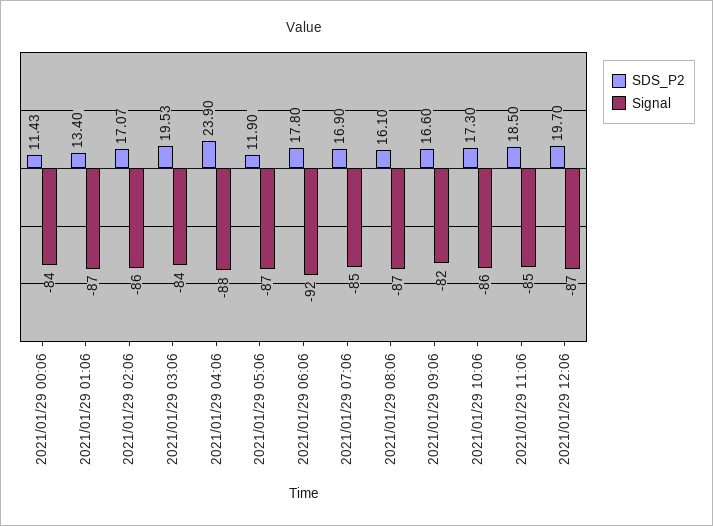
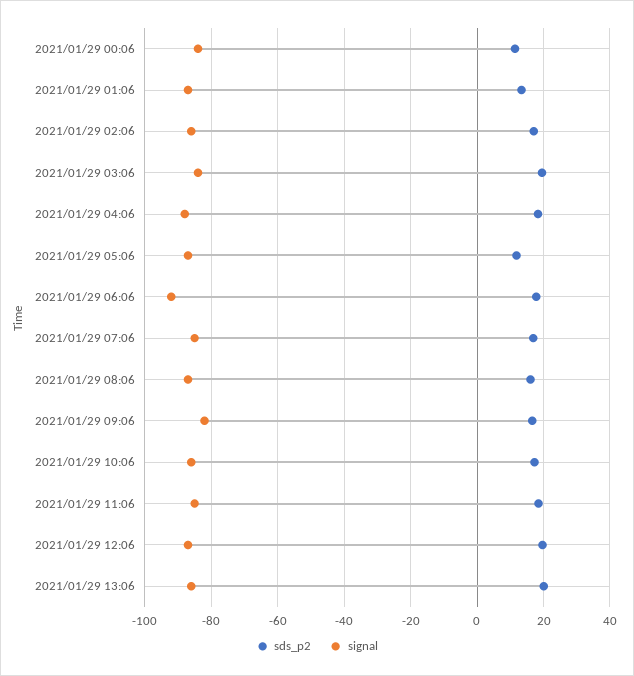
SDS_P2, 2021/01/29 04:06: 23.9 -> 18
SDS_P2, 2021/01/29 13:06: none -> 20
Signal, 2021/01/29 13:06: none -> -86

